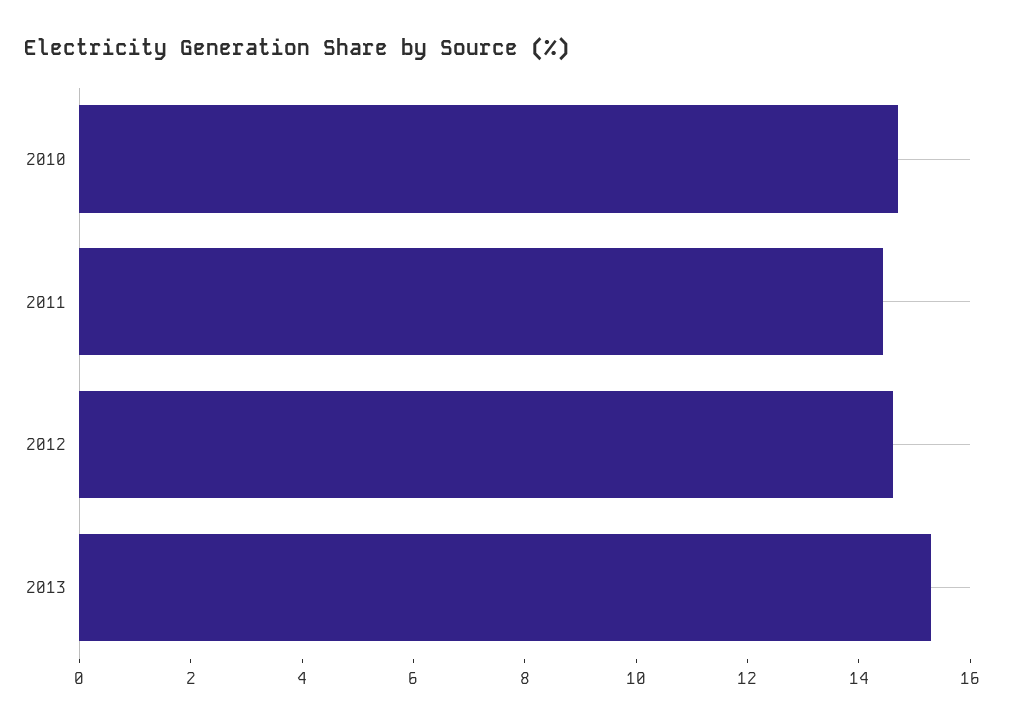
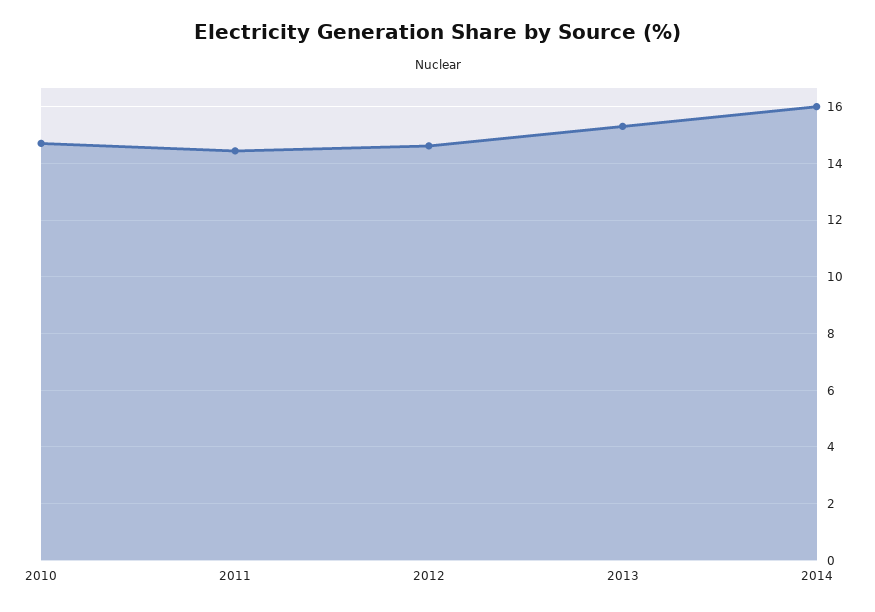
2014: none -> 16

